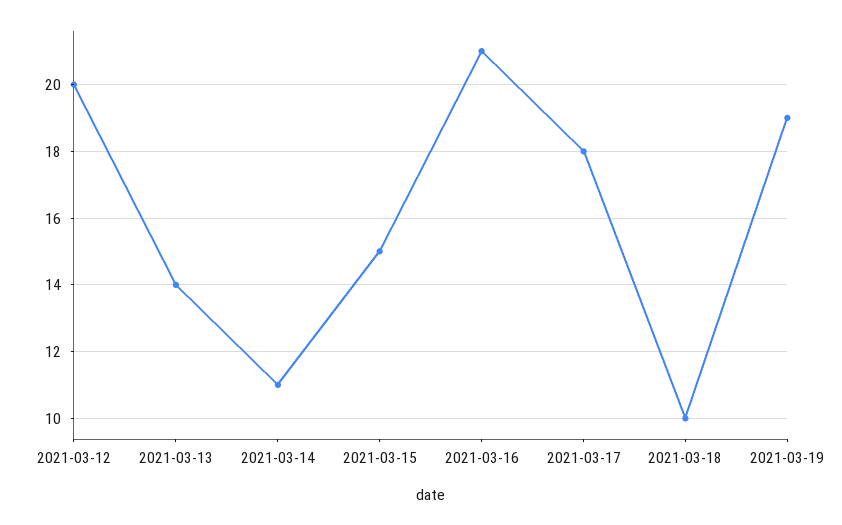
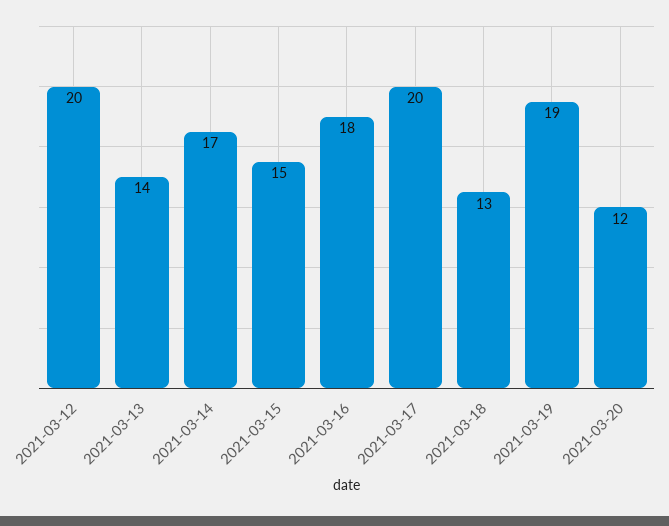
2021-03-14: 11 -> 17
2021-03-16: 21 -> 18
2021-03-17: 18 -> 20
2021-03-18: 10 -> 13
2021-03-20: none -> 12

